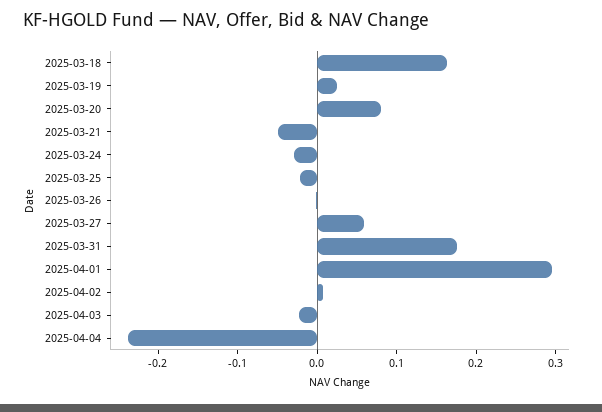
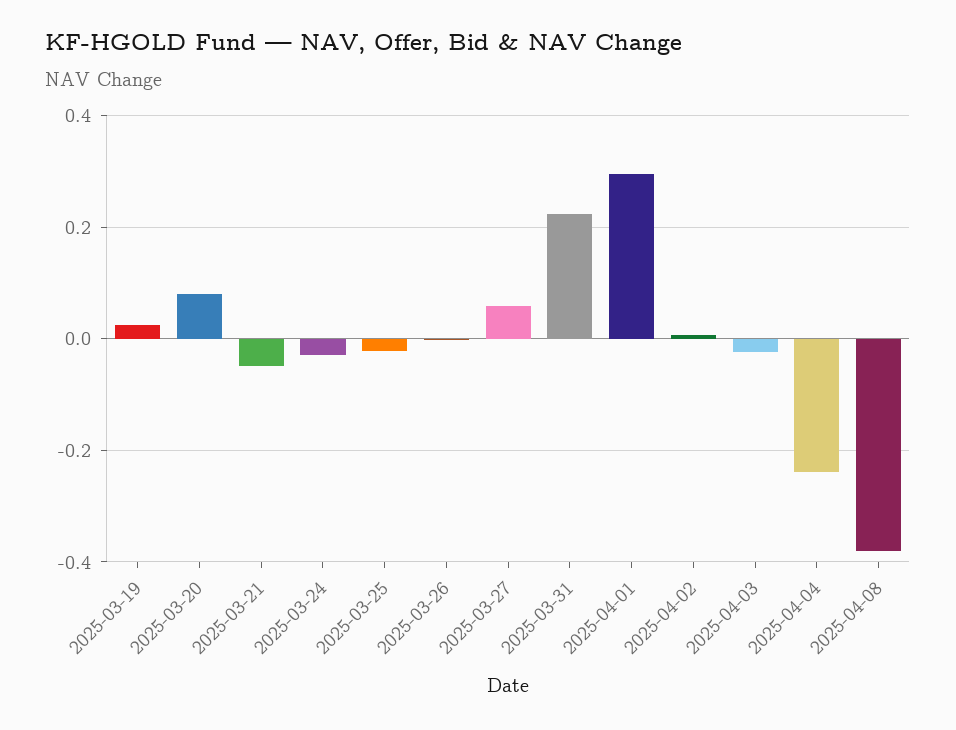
2025-03-18: 0.16 -> none
2025-03-31: 0.18 -> 0.22
2025-04-08: none -> -0.38

